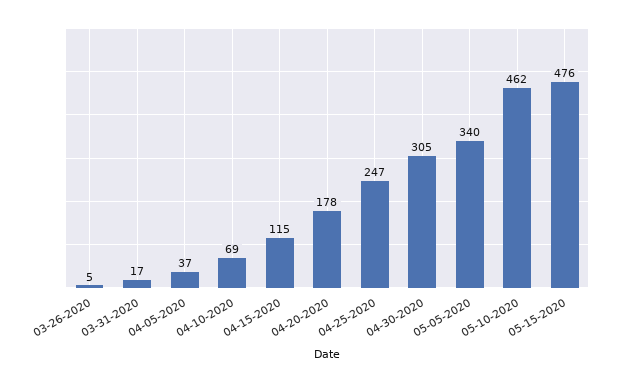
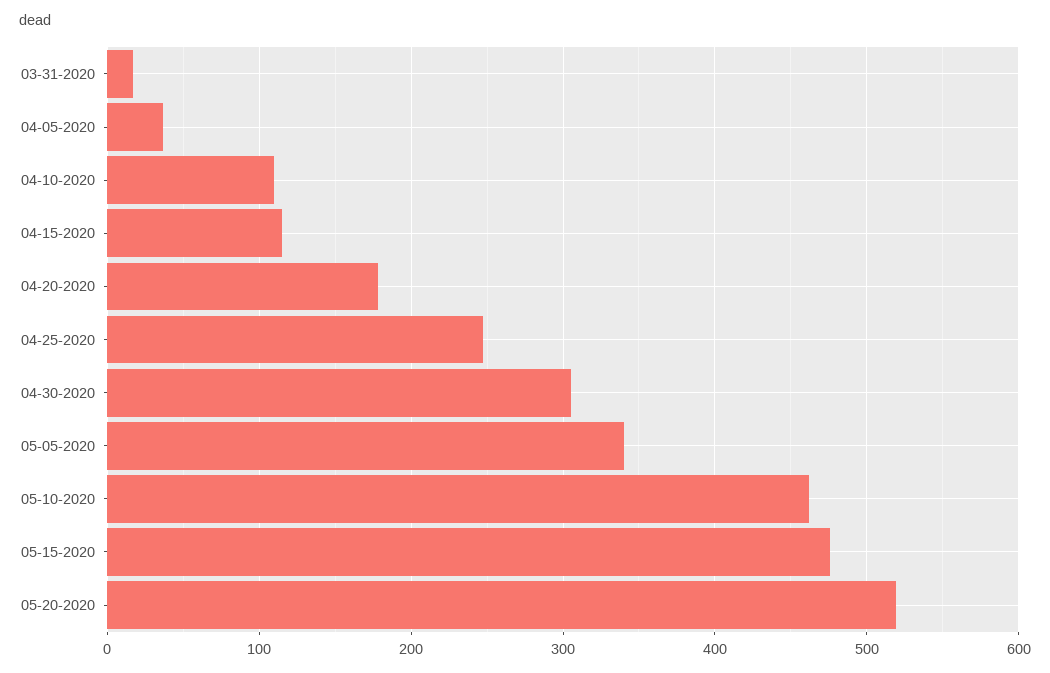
03-26-2020: 5 -> none
04-10-2020: 69 -> 110
05-20-2020: none -> 520

